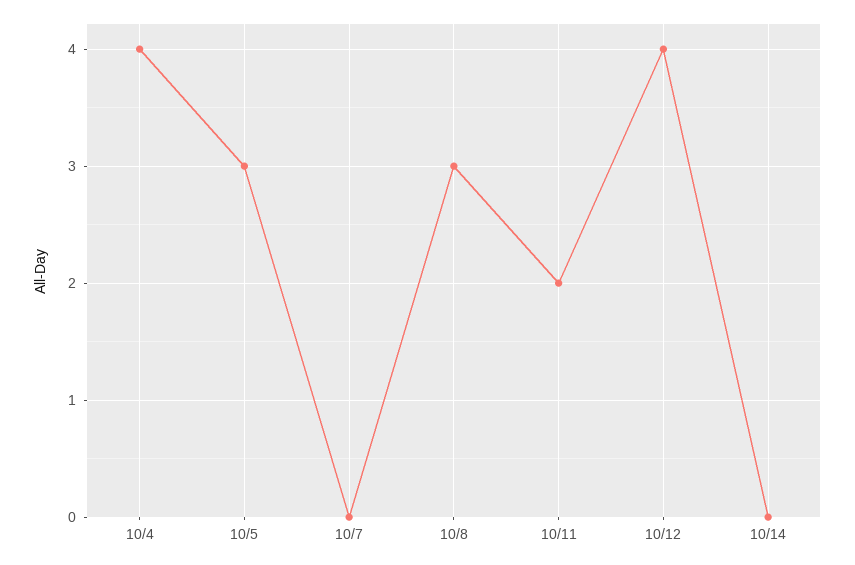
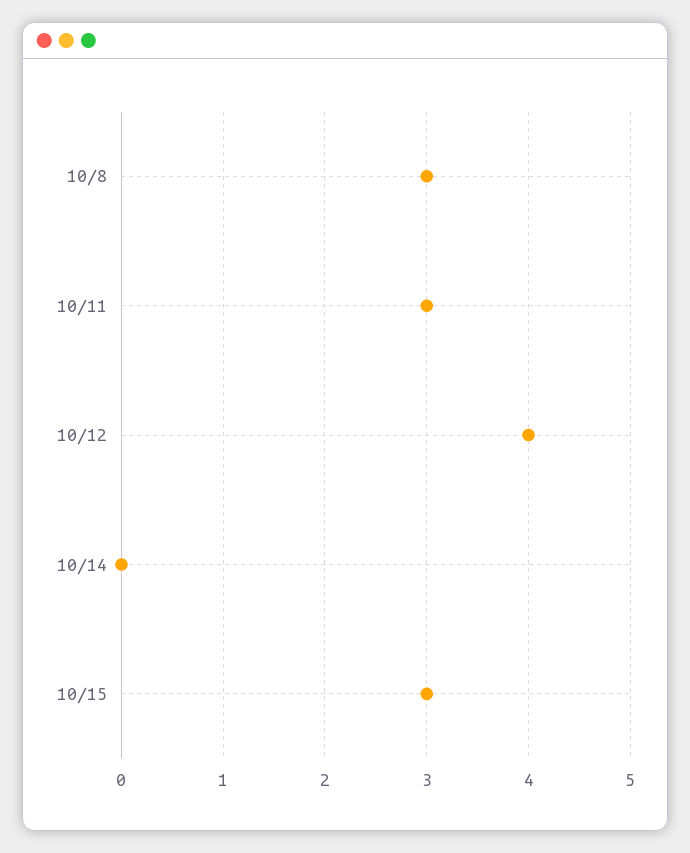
10/4: 4 -> none
10/5: 3 -> none
10/7: 0 -> none
10/11: 2 -> 3
10/15: none -> 3

